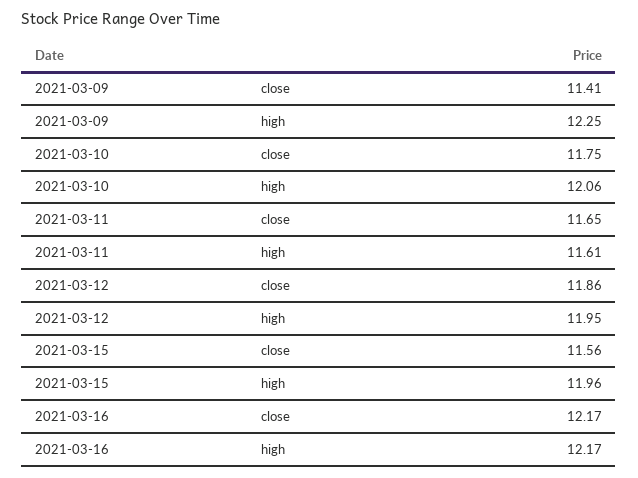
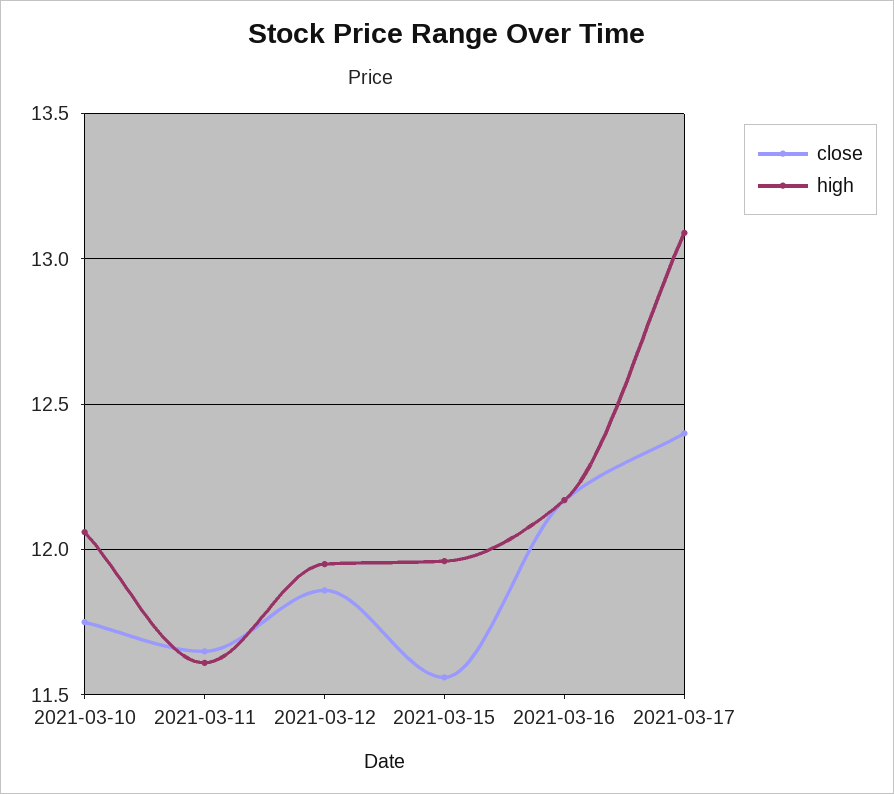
close, 2021-03-09: 11.41 -> none
high, 2021-03-09: 12.25 -> none
close, 2021-03-17: none -> 12.4
high, 2021-03-17: none -> 13.1

